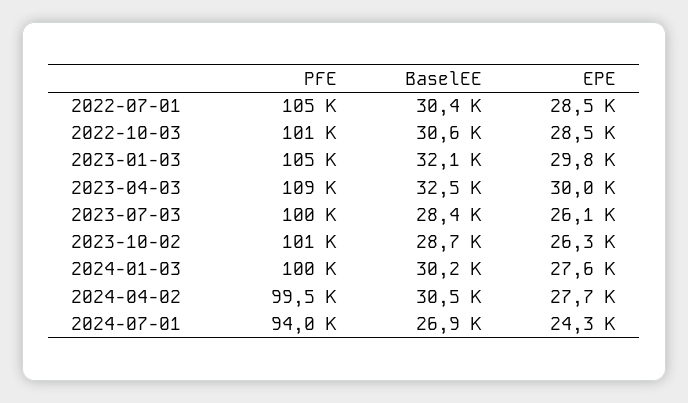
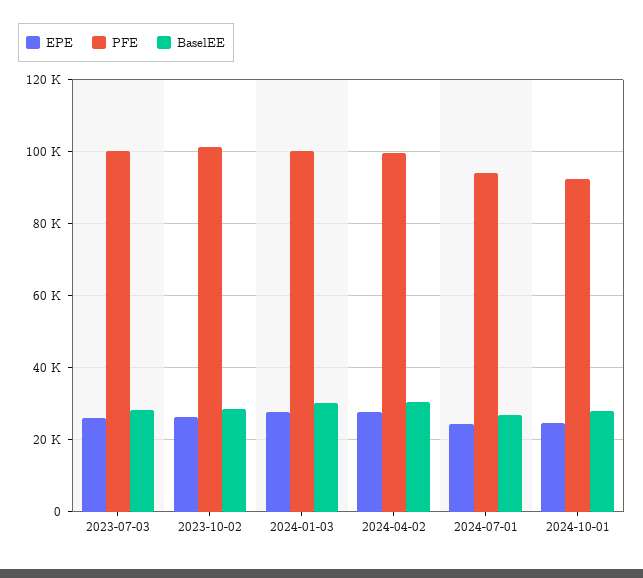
PFE, 2022-07-01: 105000 -> none
BaselEE, 2022-07-01: 30400 -> none
EPE, 2022-07-01: 28500 -> none
PFE, 2022-10-03: 101000 -> none
BaselEE, 2022-10-03: 30600 -> none
EPE, 2022-10-03: 28500 -> none
PFE, 2023-01-03: 105000 -> none
BaselEE, 2023-01-03: 32100 -> none
EPE, 2023-01-03: 29800 -> none
PFE, 2023-04-03: 109000 -> none
BaselEE, 2023-04-03: 32500 -> none
EPE, 2023-04-03: 30000 -> none
EPE, 2024-10-01: none -> 24000
PFE, 2024-10-01: none -> 92000
BaselEE, 2024-10-01: none -> 28000

